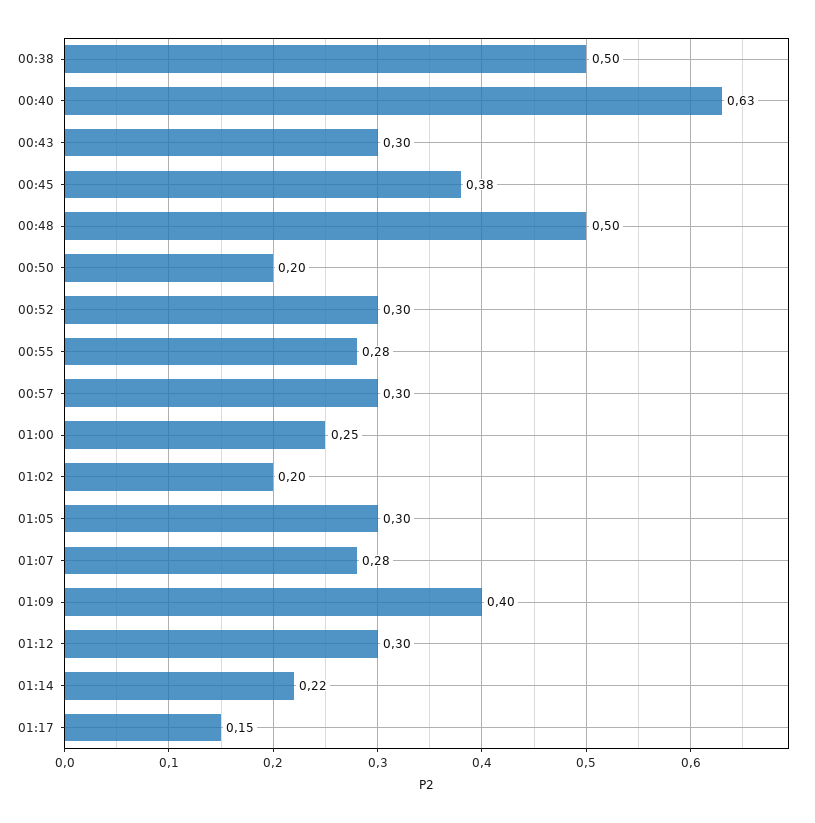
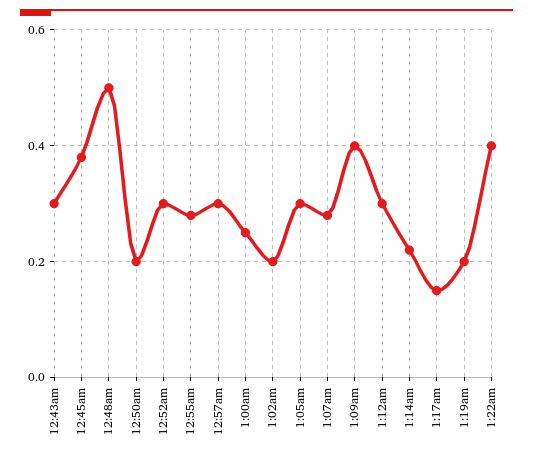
00:38: 0.5 -> none
00:40: 0.63 -> none
1:19am: none -> 0.2
1:22am: none -> 0.4

